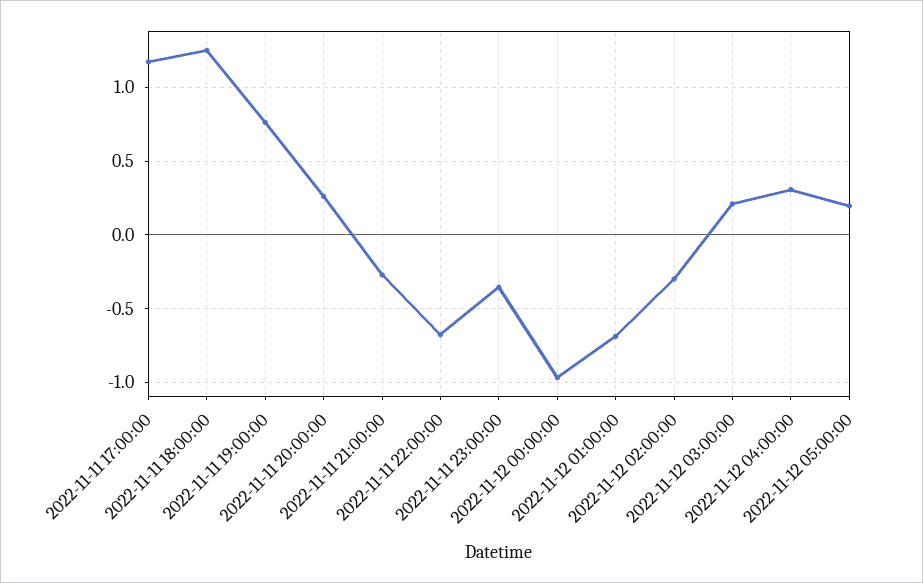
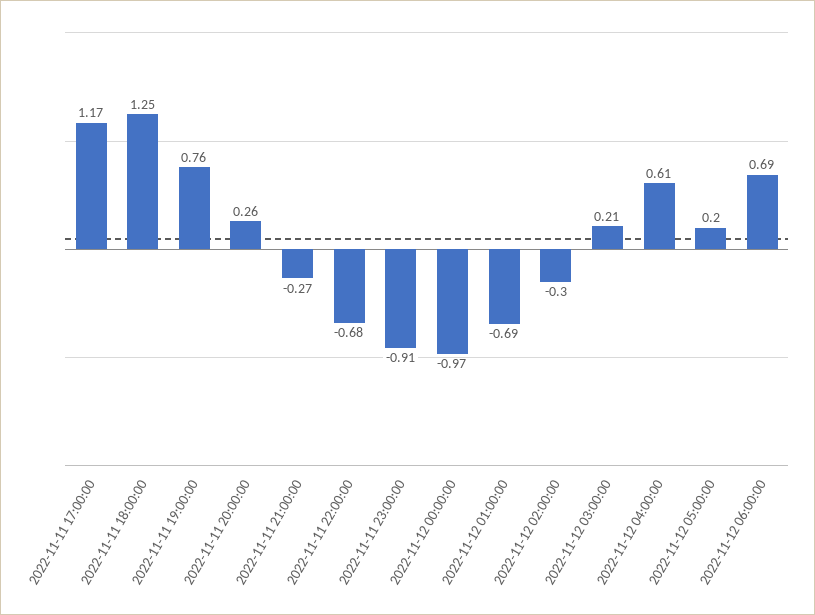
2022-11-11 23:00:00: -0.35 -> -0.91
2022-11-12 04:00:00: 0.3 -> 0.61
2022-11-12 06:00:00: none -> 0.69

